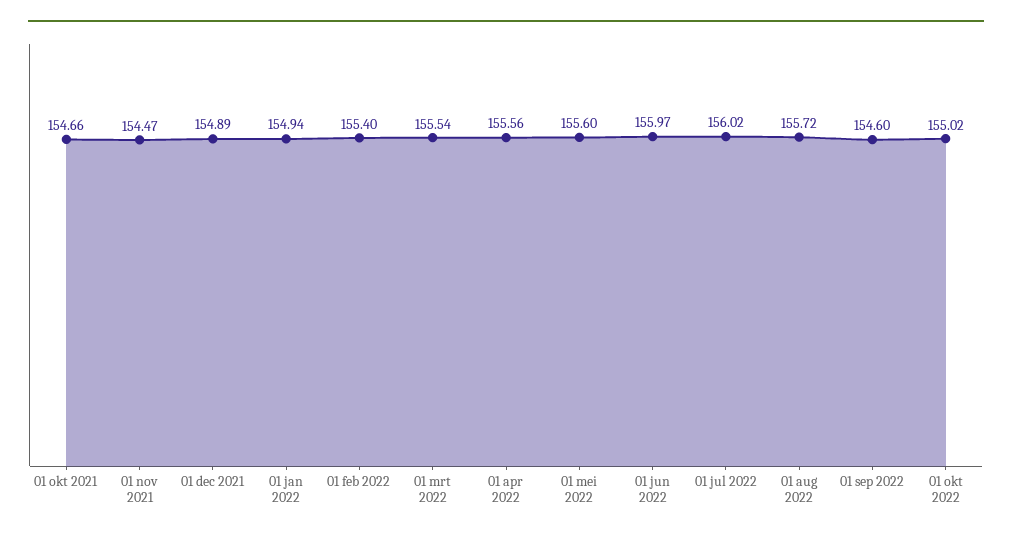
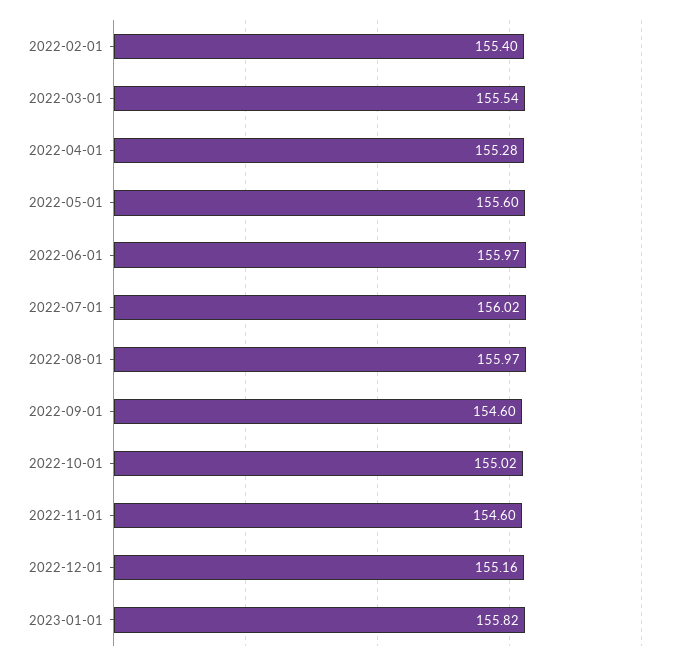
01 okt 2021: 154.66 -> none
01 nov 2021: 154.47 -> none
01 dec 2021: 154.89 -> none
01 jan 2022: 154.94 -> none
01 apr 2022: 155.56 -> 155.28
01 aug 2022: 155.72 -> 155.97
2022-11-01: none -> 154.6
2022-12-01: none -> 155.16
2023-01-01: none -> 155.82

